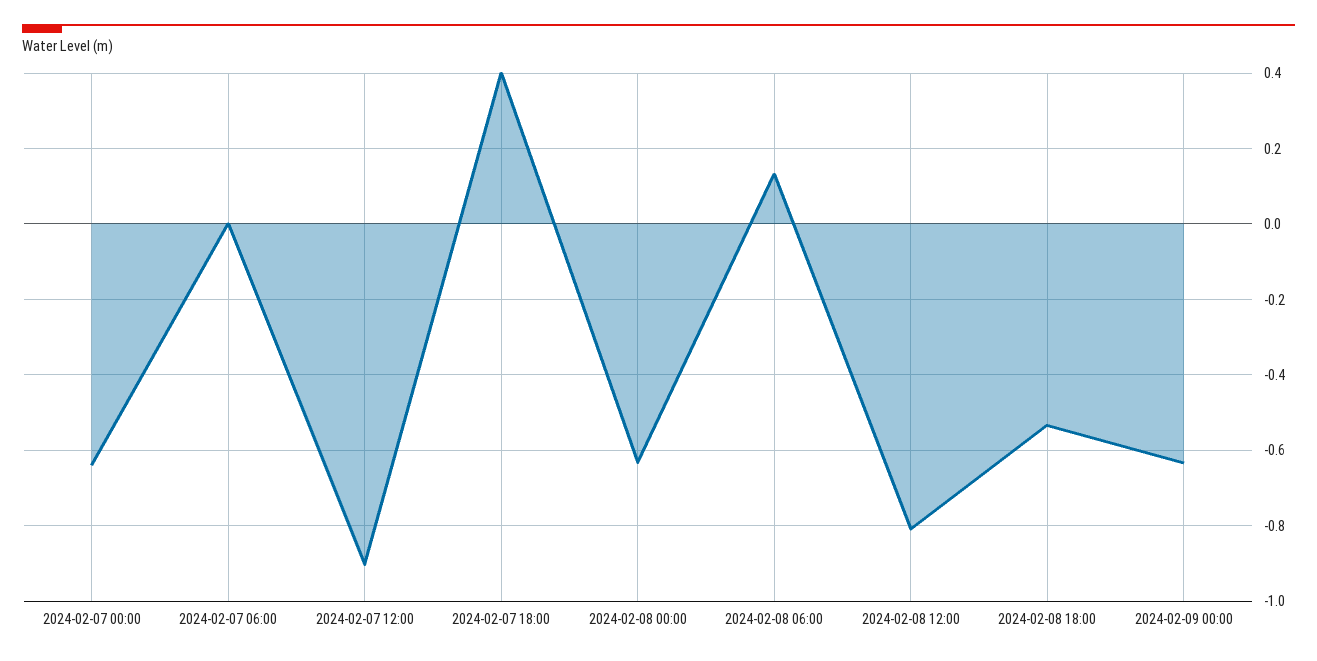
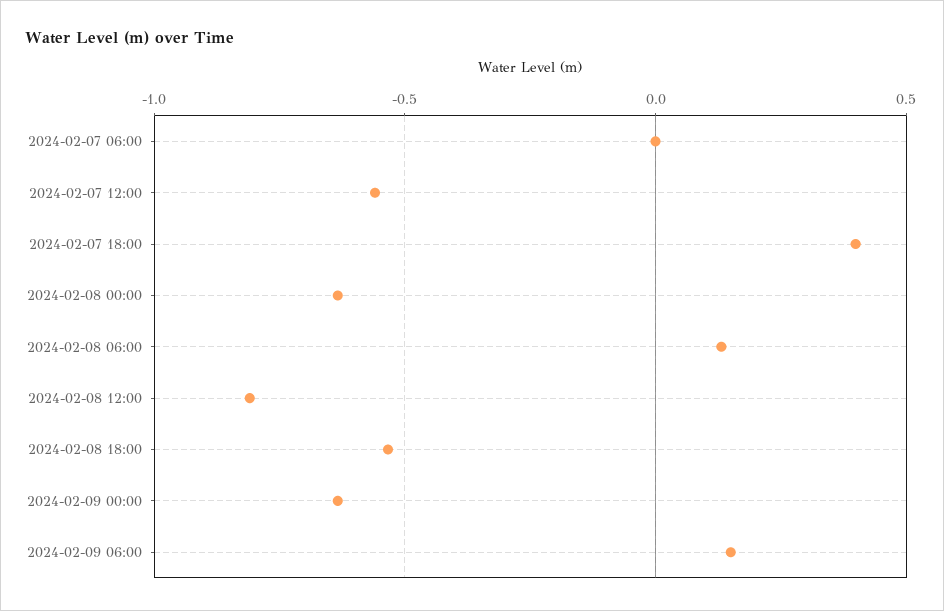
2024-02-07 00:00: -0.64 -> none
2024-02-07 12:00: -0.9 -> -0.55
2024-02-09 06:00: none -> 0.15

